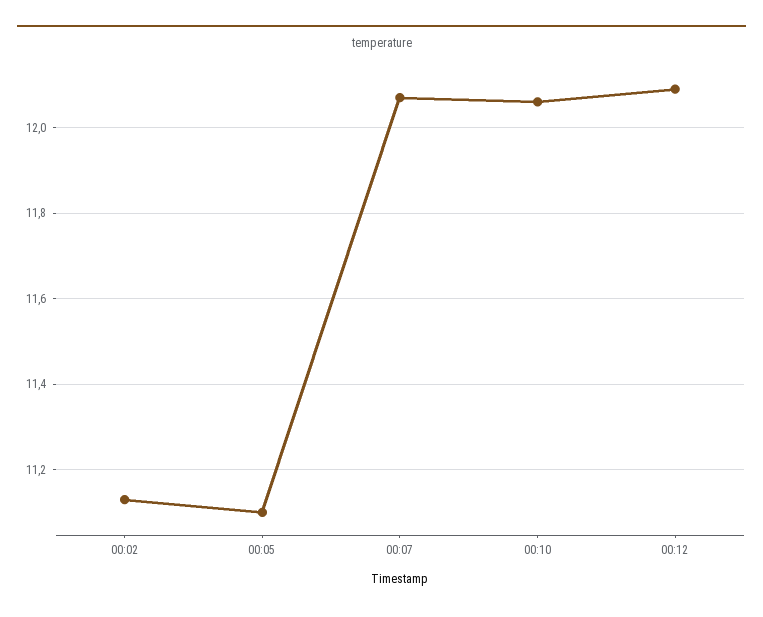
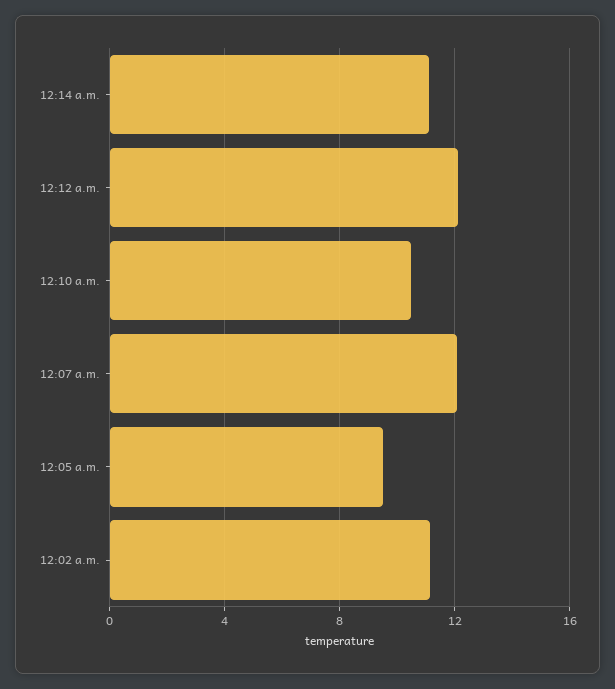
00:05: 11.1 -> 9.5
00:10: 12.05 -> 10.5
12:14 a.m.: none -> 11

